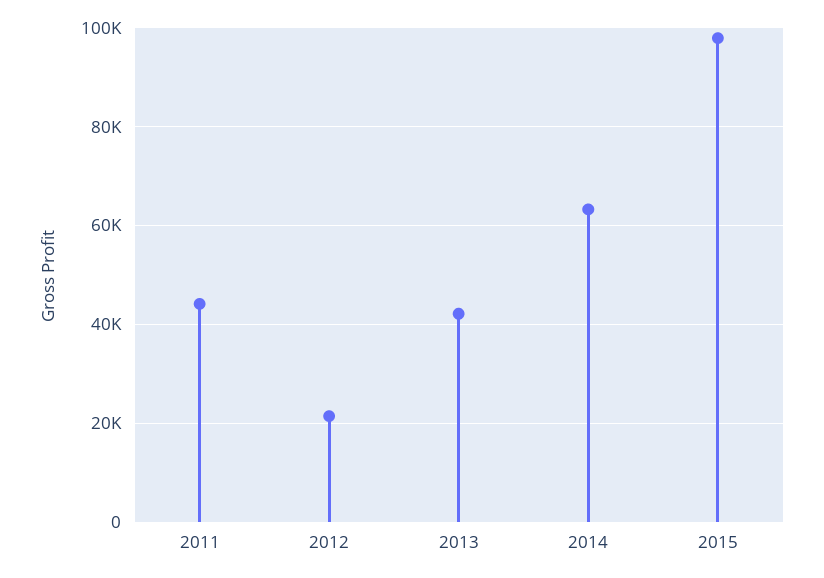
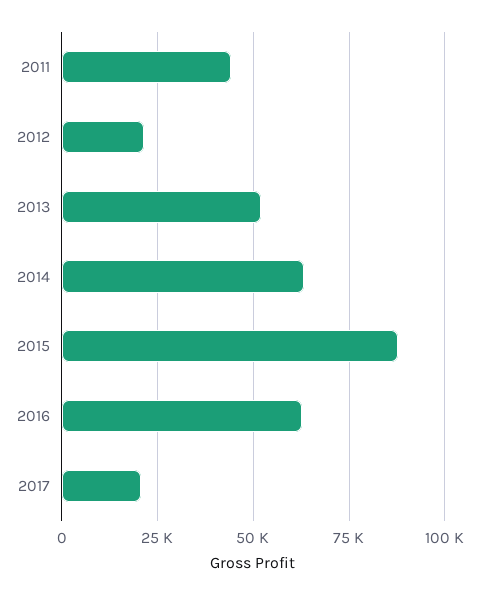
2013: 42000 -> 52500
2015: 98000 -> 87500
2016: none -> 62500
2017: none -> 20000

